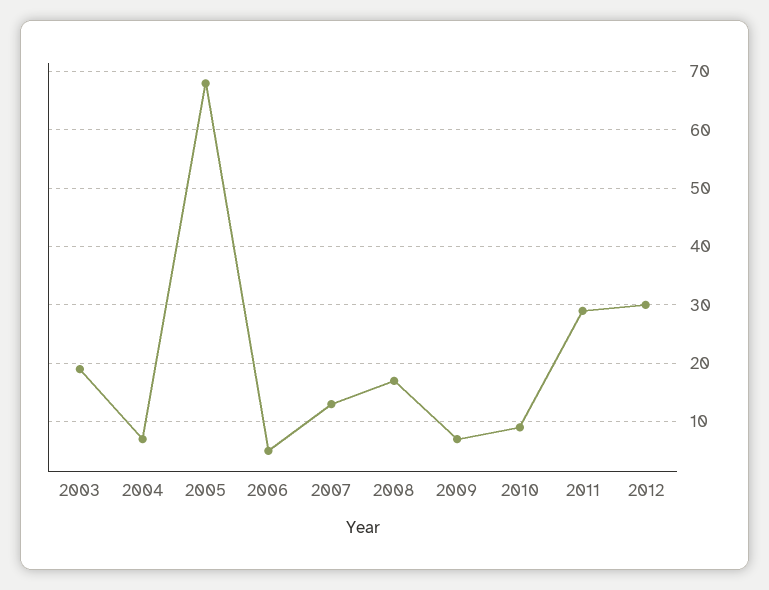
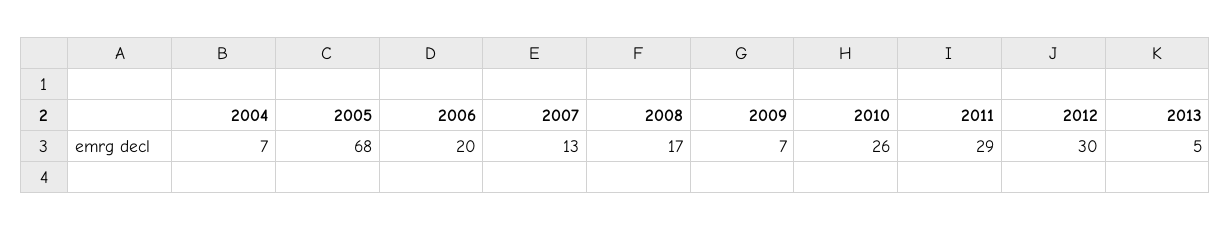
2003: 20 -> none
2006: 5 -> 20
2010: 10 -> 26
2013: none -> 5

